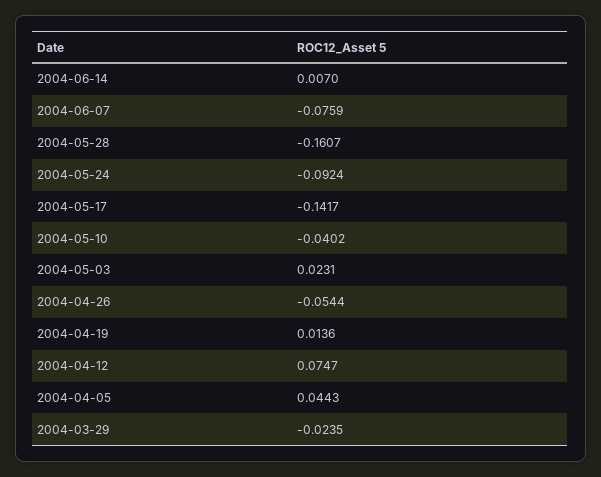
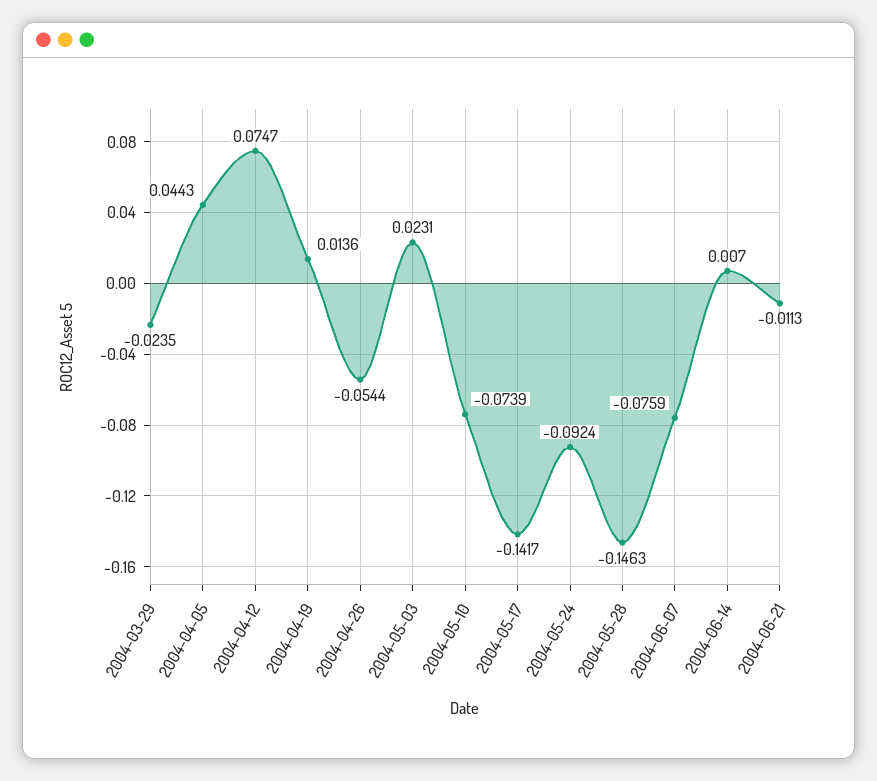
2004-05-28: -0.1607 -> -0.1463
2004-05-10: -0.0402 -> -0.0739
2004-06-21: none -> -0.0113

